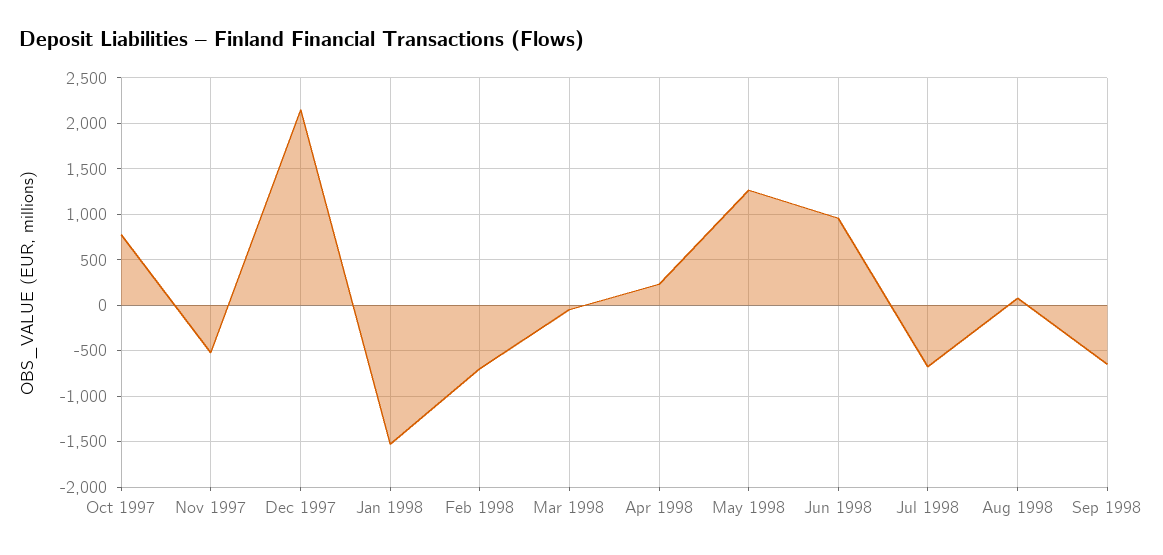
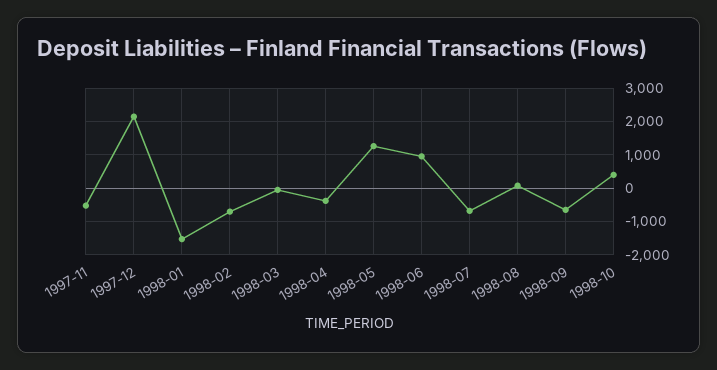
Oct 1997: 800 -> none
Apr 1998: 200 -> -400
1998-10: none -> 400

